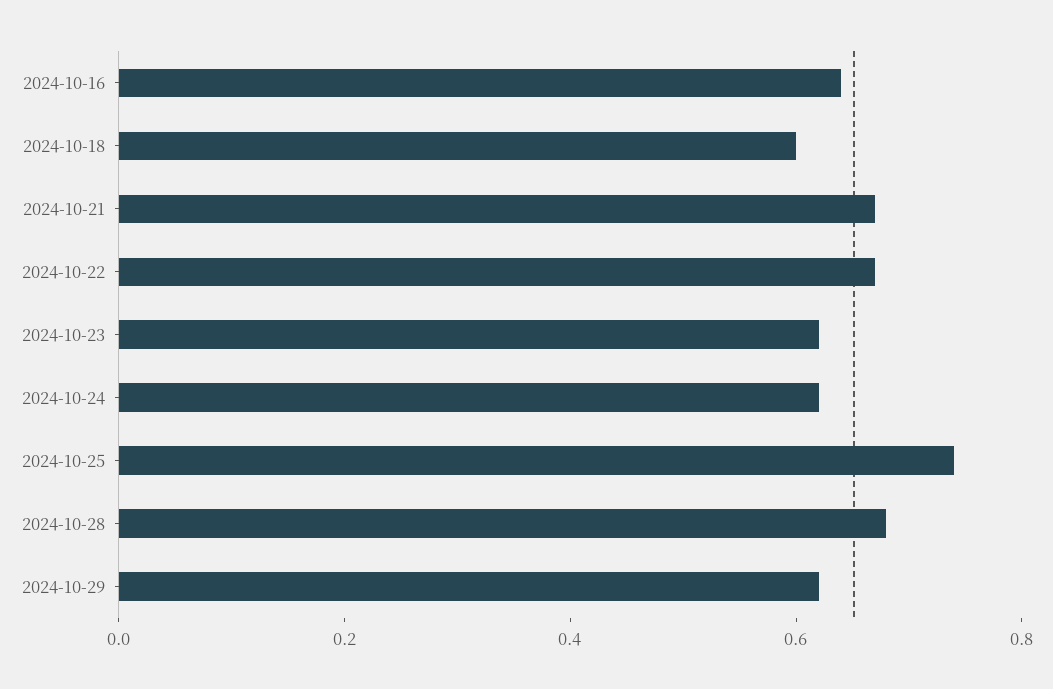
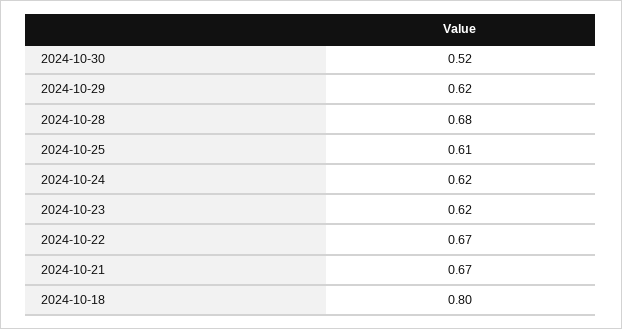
2024-10-16: 0.65 -> none
2024-10-18: 0.6 -> 0.8
2024-10-25: 0.75 -> 0.61
2024-10-30: none -> 0.52

